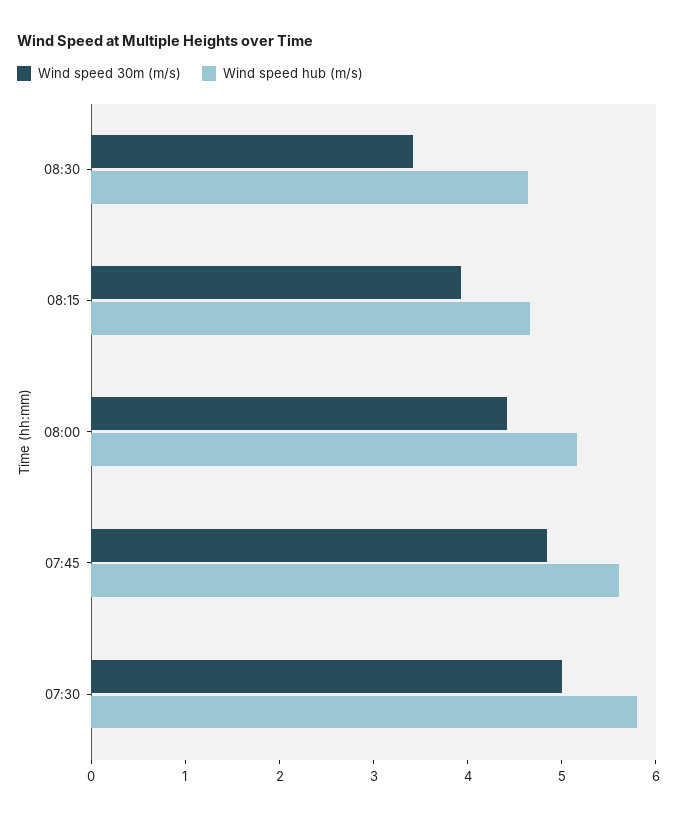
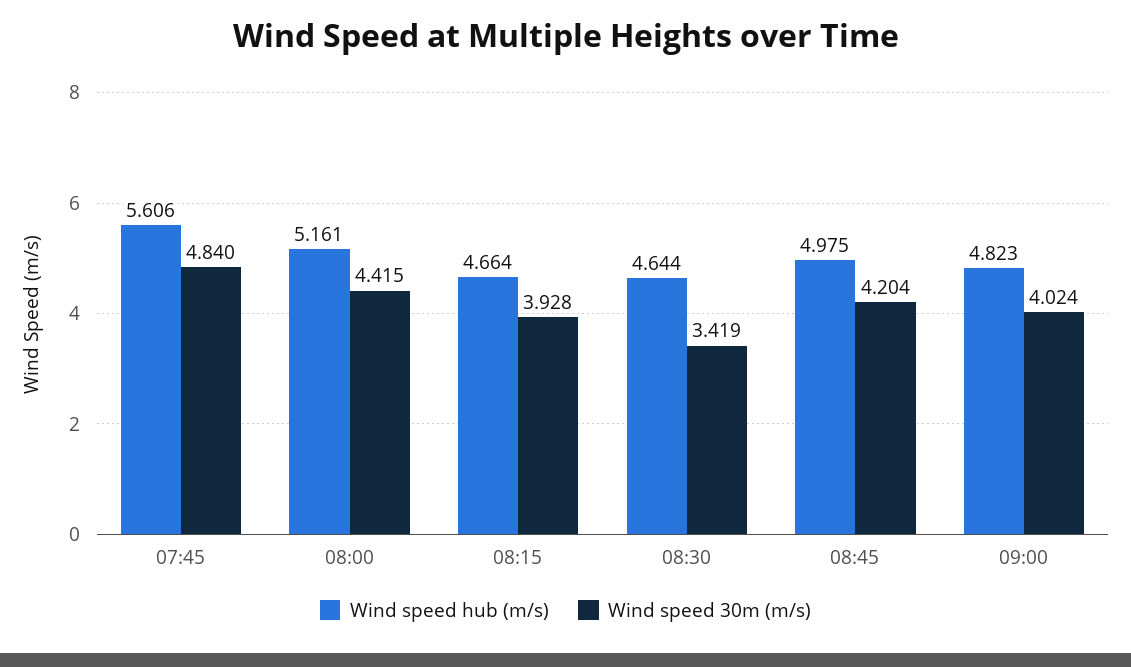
Wind speed 30m (m/s), 07:30: 5 -> none
Wind speed hub (m/s), 07:30: 5.8 -> none
Wind speed hub (m/s), 08:45: none -> 4.975
Wind speed 30m (m/s), 08:45: none -> 4.204
Wind speed hub (m/s), 09:00: none -> 4.823
Wind speed 30m (m/s), 09:00: none -> 4.024

